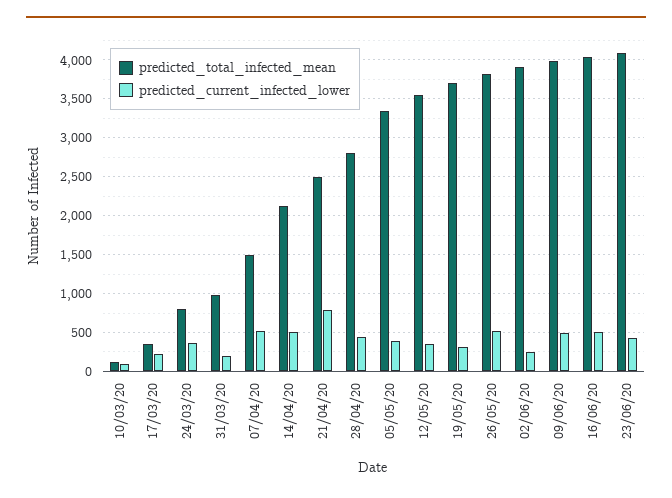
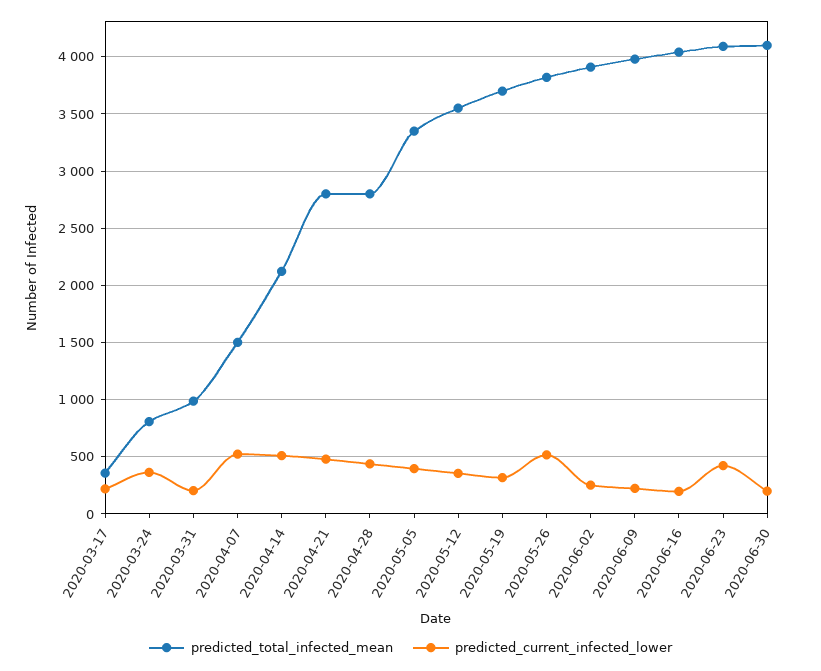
predicted_total_infected_mean, 10/03/20: 100 -> none
predicted_current_infected_lower, 10/03/20: 100 -> none
predicted_total_infected_mean, 21/04/20: 2500 -> 2800
predicted_current_infected_lower, 21/04/20: 800 -> 500
predicted_current_infected_lower, 09/06/20: 500 -> 200
predicted_current_infected_lower, 16/06/20: 500 -> 200
predicted_total_infected_mean, 2020-06-30: none -> 4100
predicted_current_infected_lower, 2020-06-30: none -> 200

